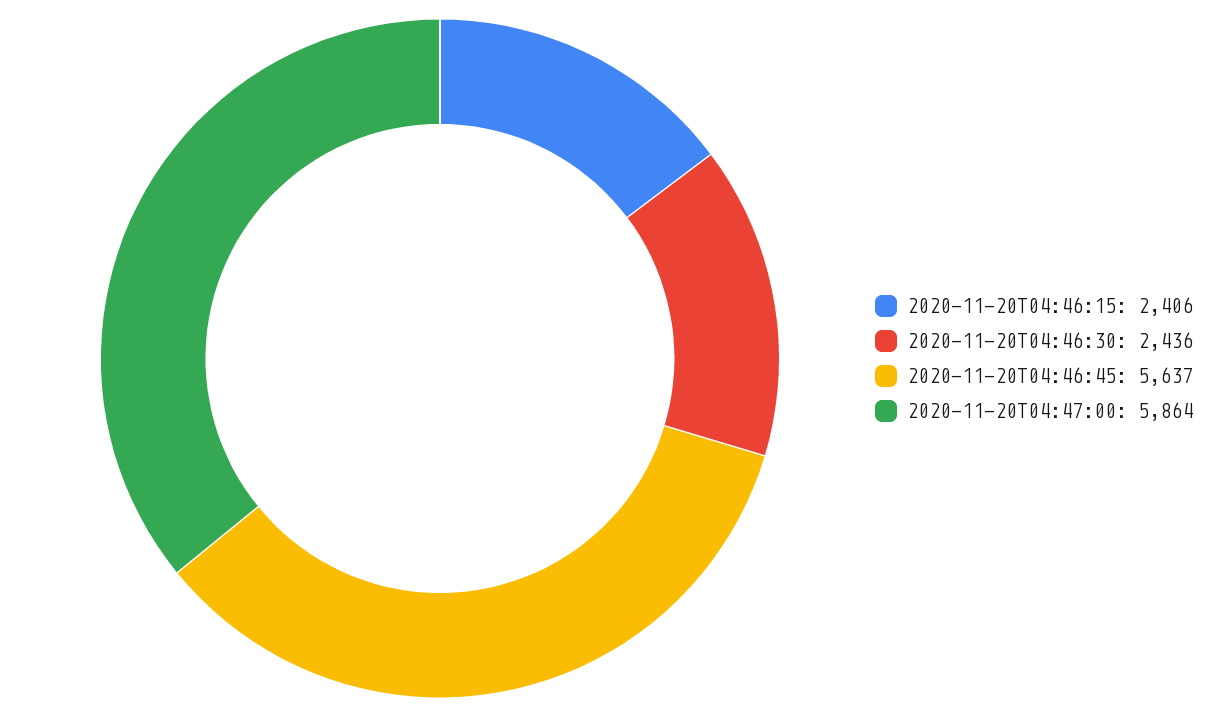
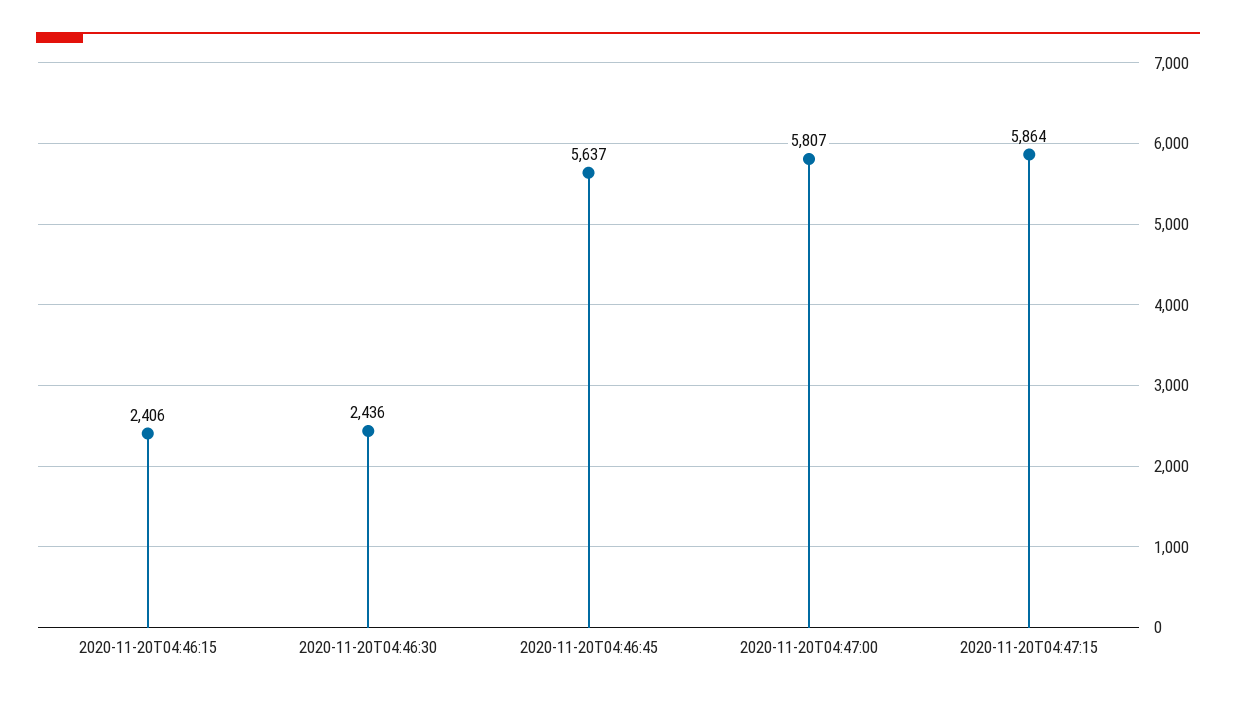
2020-11-20T04:47:00: 5864 -> 5807
2020-11-20T04:47:15: none -> 5864

